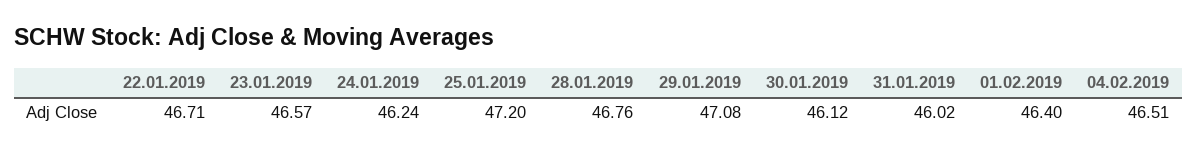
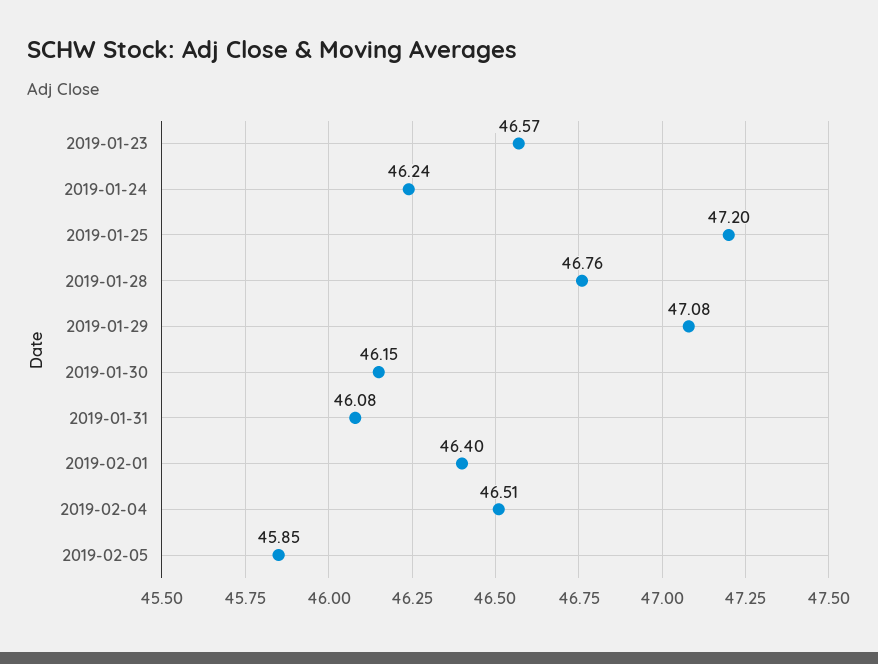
22.01.2019: 46.71 -> none
30.01.2019: 46.12 -> 46.15
31.01.2019: 46.02 -> 46.08
2019-02-05: none -> 45.85

